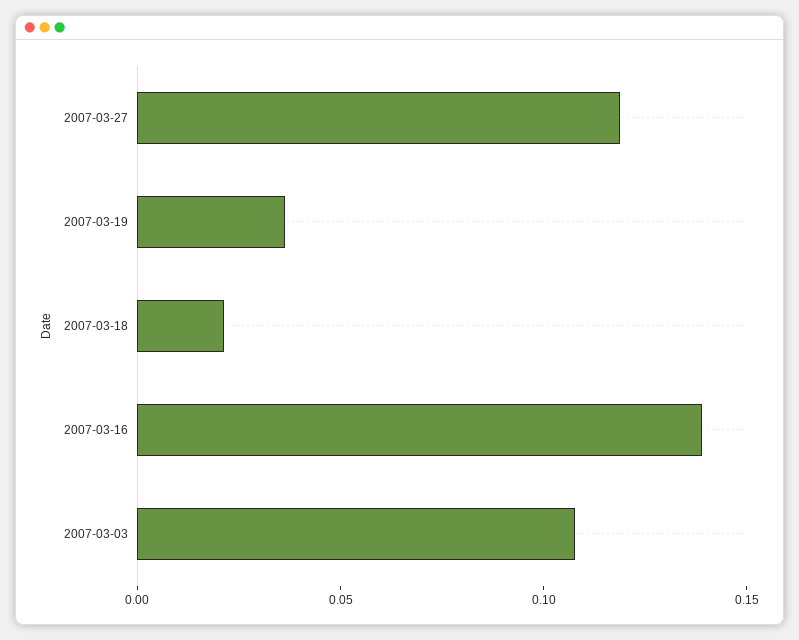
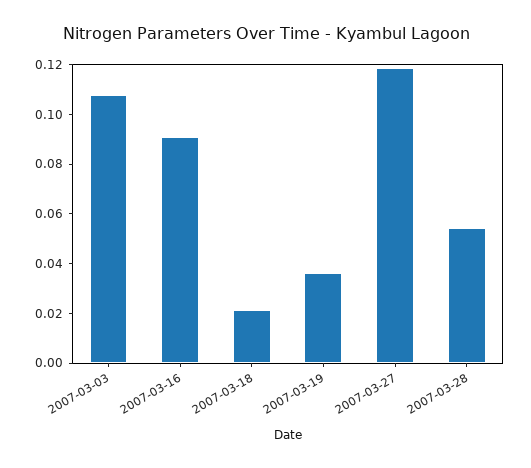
2007-03-16: 0.14 -> 0.09
2007-03-28: none -> 0.055

